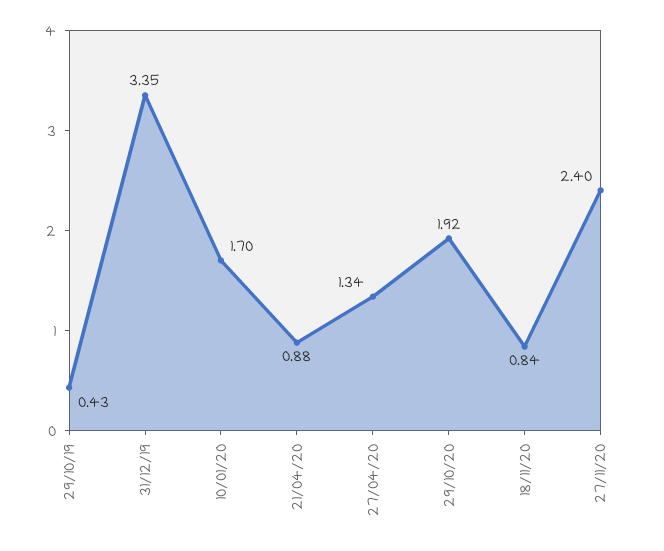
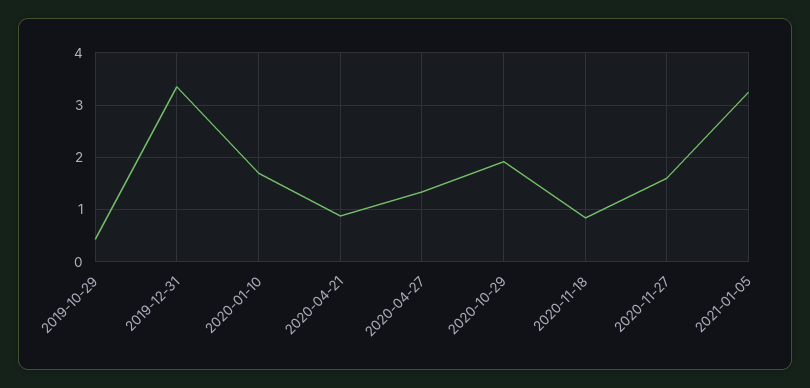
27/11/20: 2.4 -> 1.6
2021-01-05: none -> 3.2

